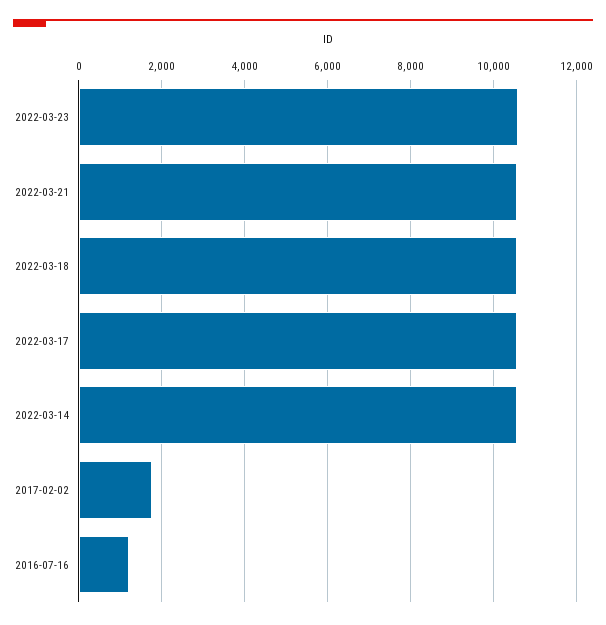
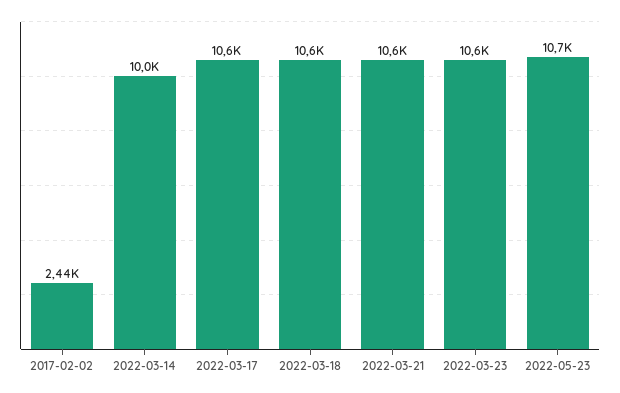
2022-03-14: 10600 -> 10000
2017-02-02: 1800 -> 2440
2016-07-16: 1200 -> none
2022-05-23: none -> 10700

